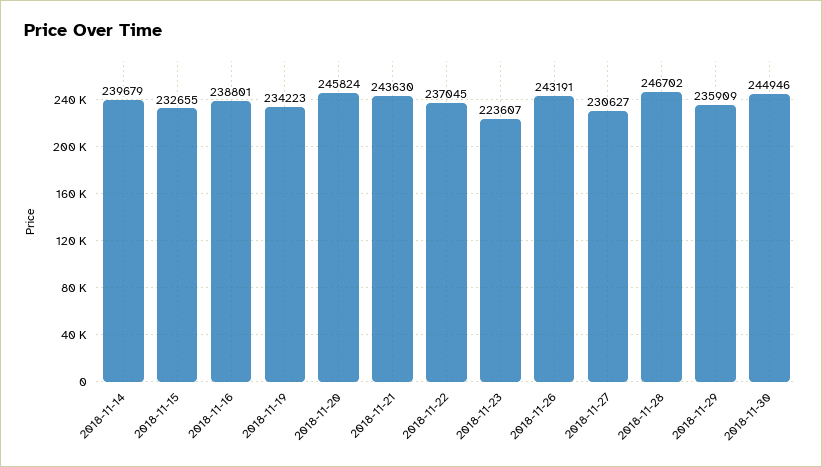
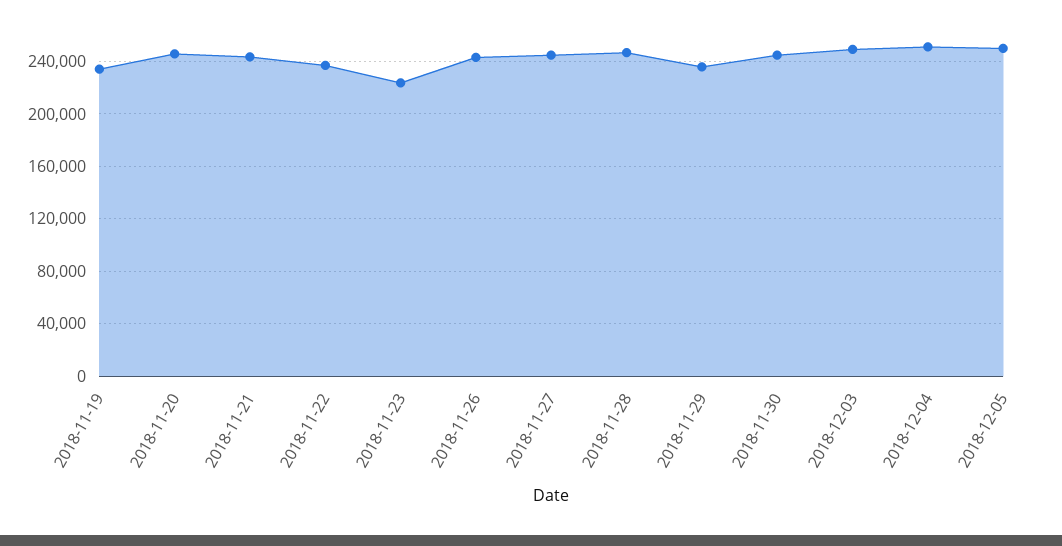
2018-11-14: 239679 -> none
2018-11-15: 232655 -> none
2018-11-16: 238801 -> none
2018-11-27: 230627 -> 245000
2018-12-03: none -> 250000
2018-12-04: none -> 250000
2018-12-05: none -> 250000

